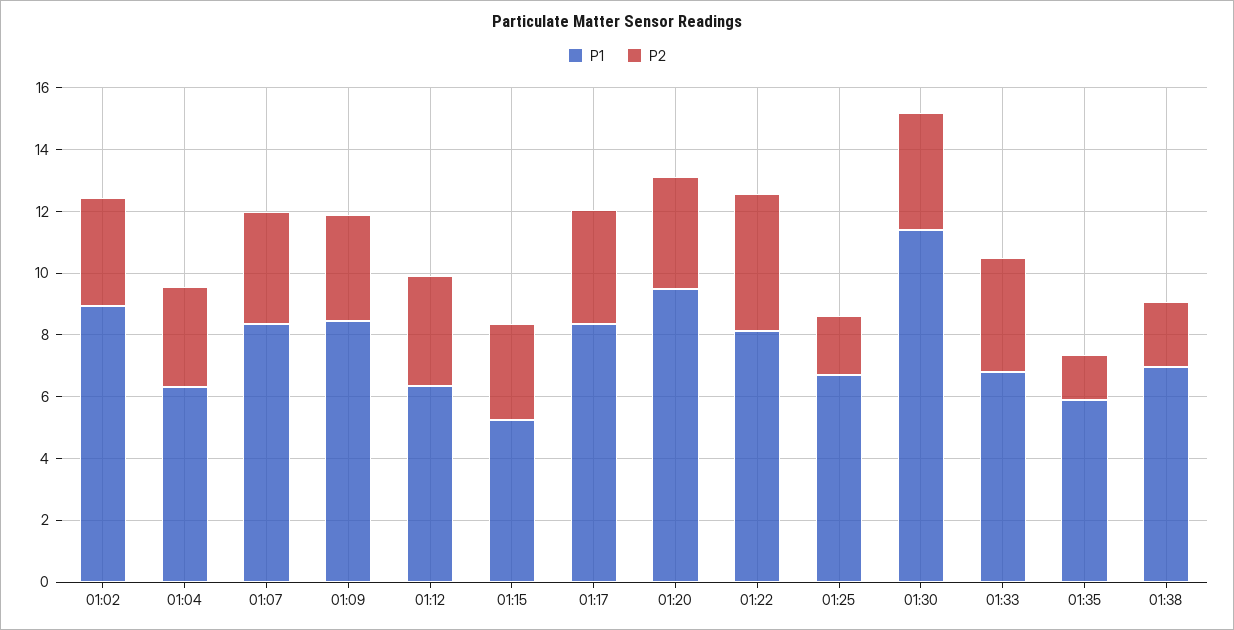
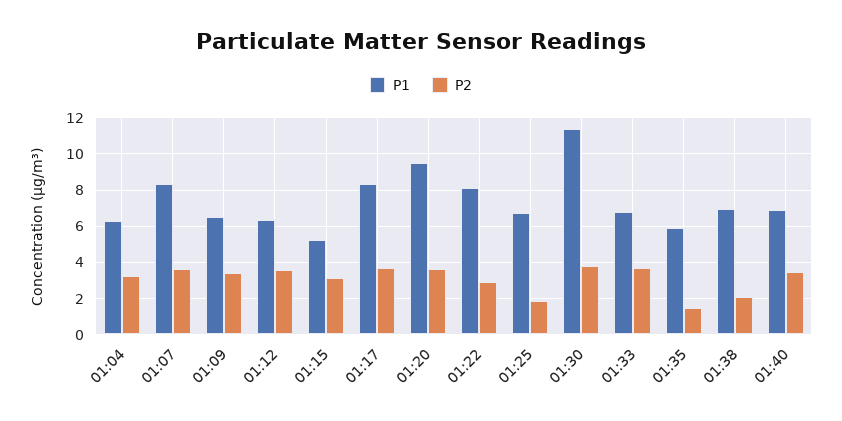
P1, 01:02: 9 -> none
P2, 01:02: 3.5 -> none
P1, 01:09: 8.5 -> 6.5
P2, 01:22: 4.5 -> 3
P1, 01:40: none -> 7
P2, 01:40: none -> 3.5

